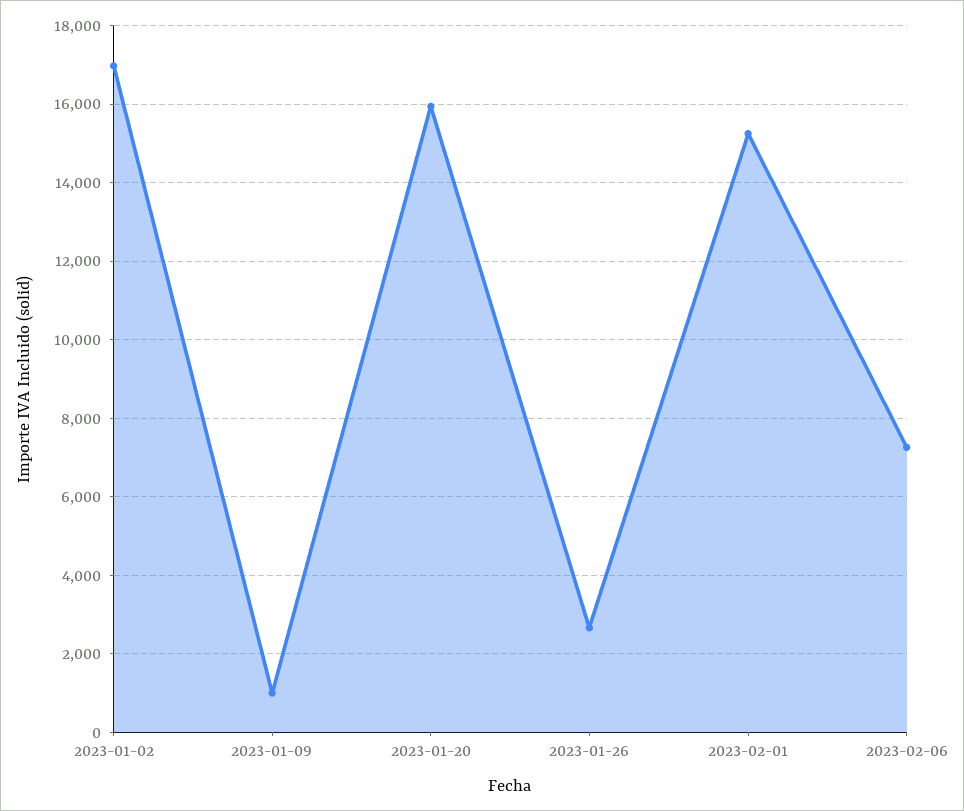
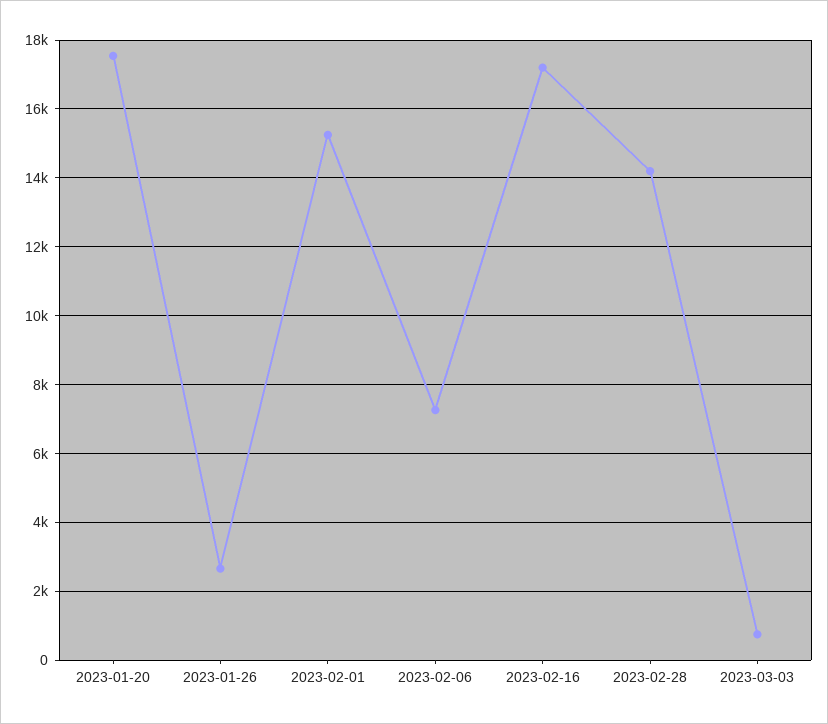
2023-01-02: 17000 -> none
2023-01-09: 1000 -> none
2023-01-20: 16000 -> 17600
2023-02-16: none -> 17200
2023-02-28: none -> 14200
2023-03-03: none -> 800

